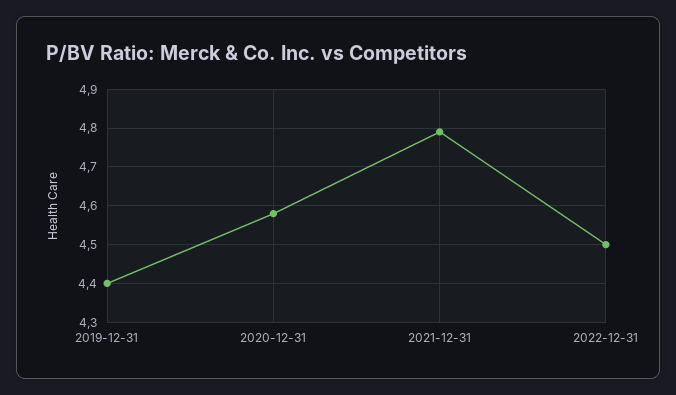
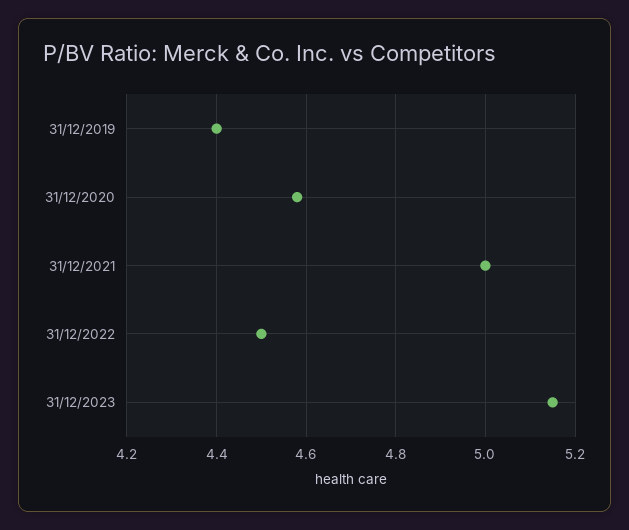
2021-12-31: 4.8 -> 5
31/12/2023: none -> 5.15

